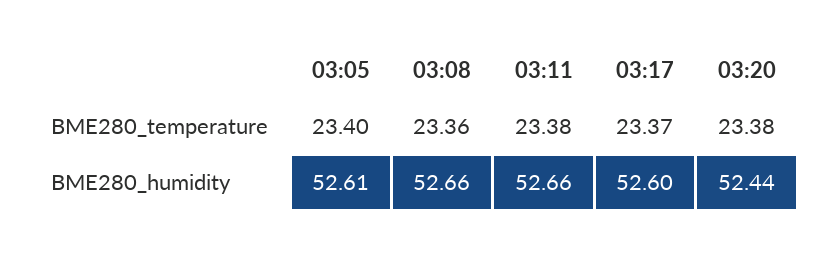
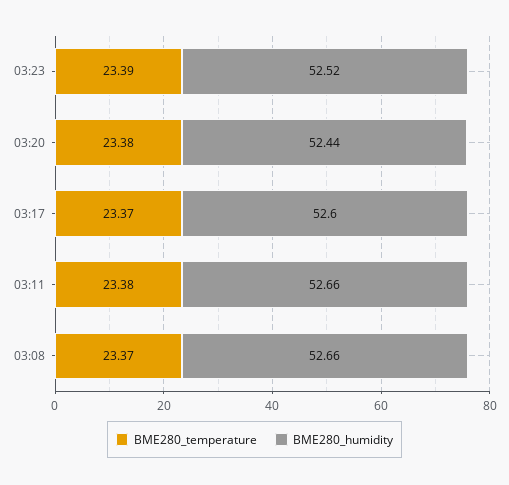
BME280_temperature, 03:05: 23.4 -> none
BME280_temperature, 03:08: 23.36 -> 23.37
BME280_humidity, 03:05: 52.61 -> none
BME280_temperature, 03:23: none -> 23.39
BME280_humidity, 03:23: none -> 52.52

